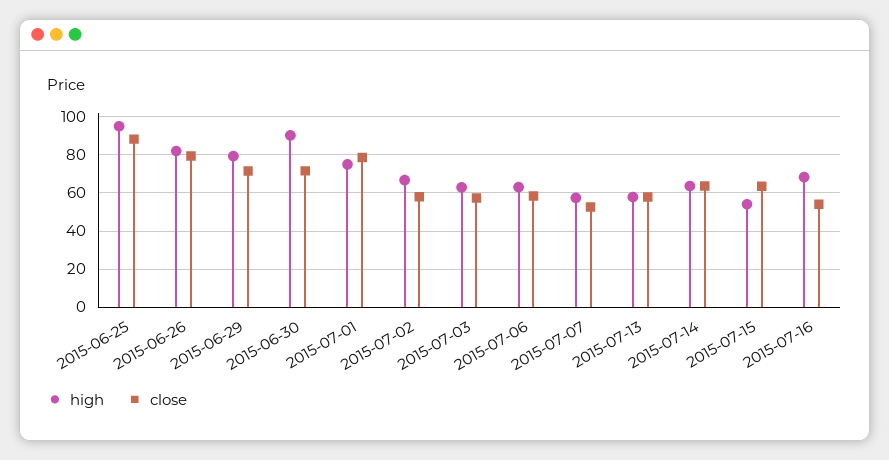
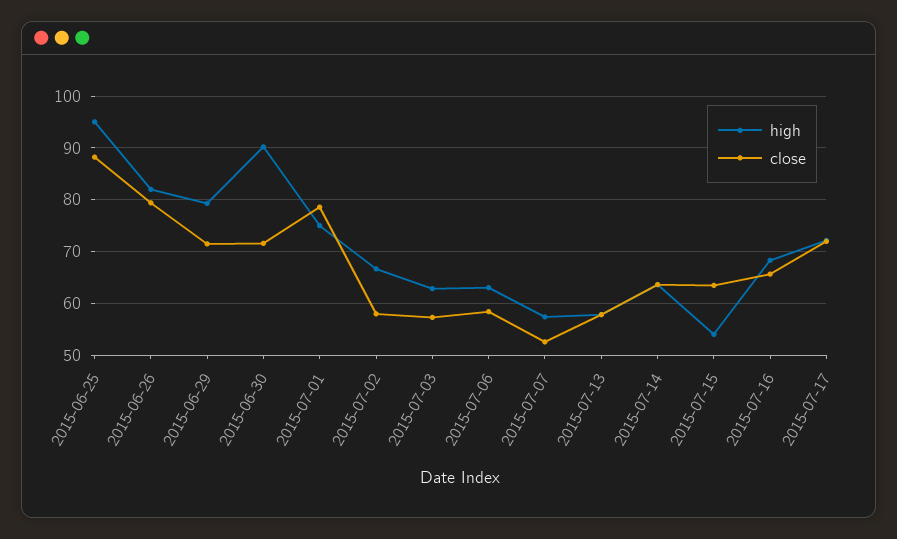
close, 2015-07-16: 55 -> 66
high, 2015-07-17: none -> 72
close, 2015-07-17: none -> 72

